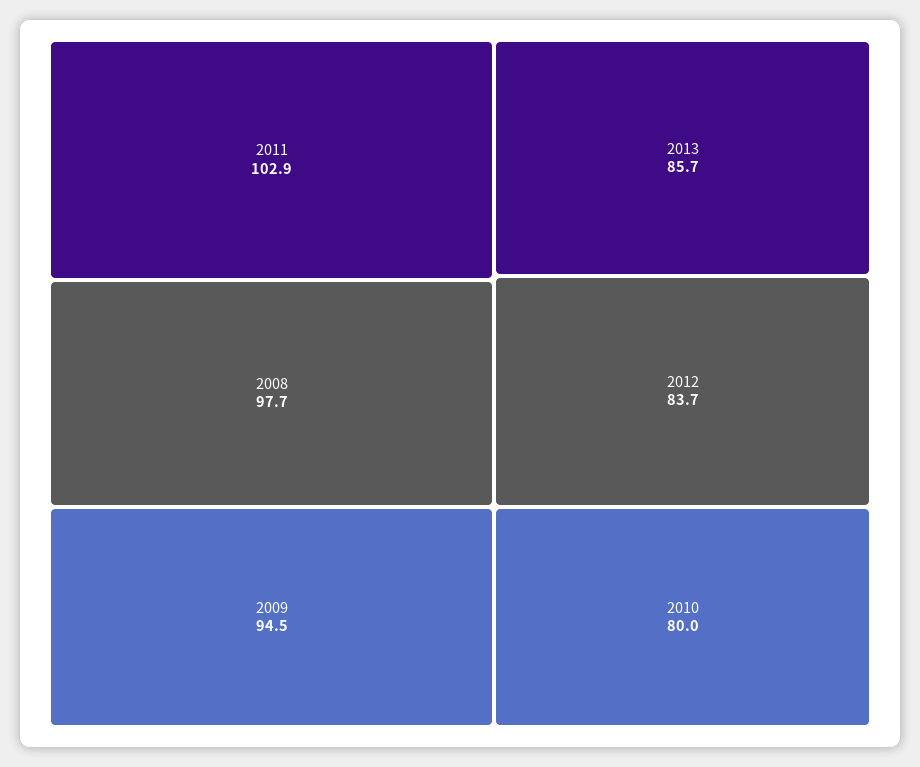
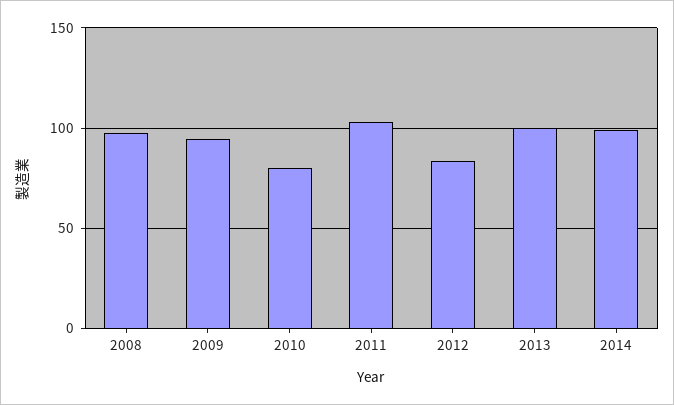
2013: 85.7 -> 100
2014: none -> 100

